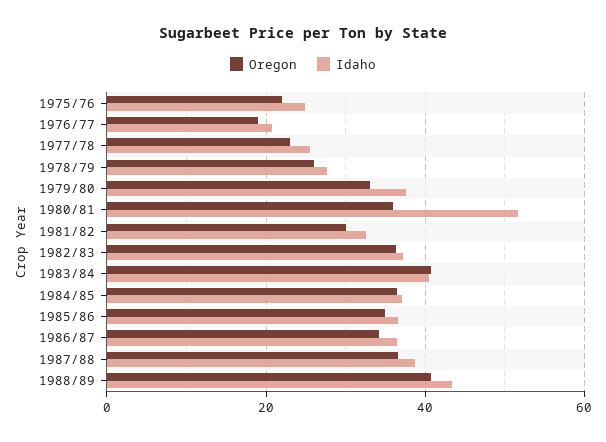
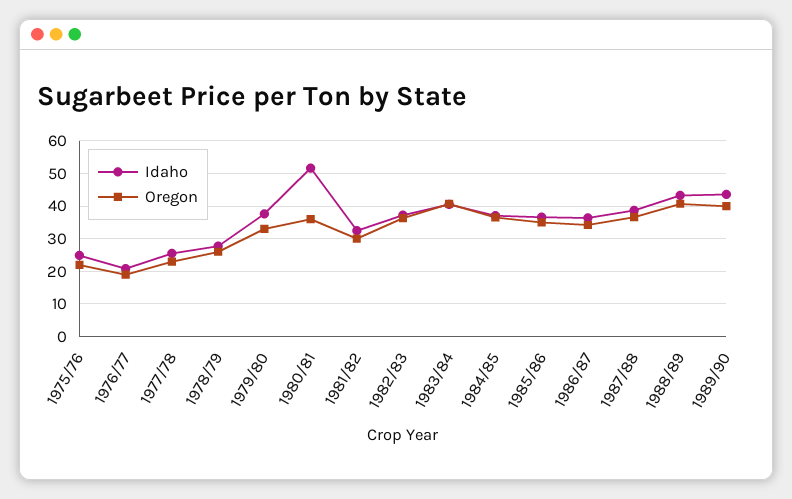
Idaho, 1989/90: none -> 44
Oregon, 1989/90: none -> 40

